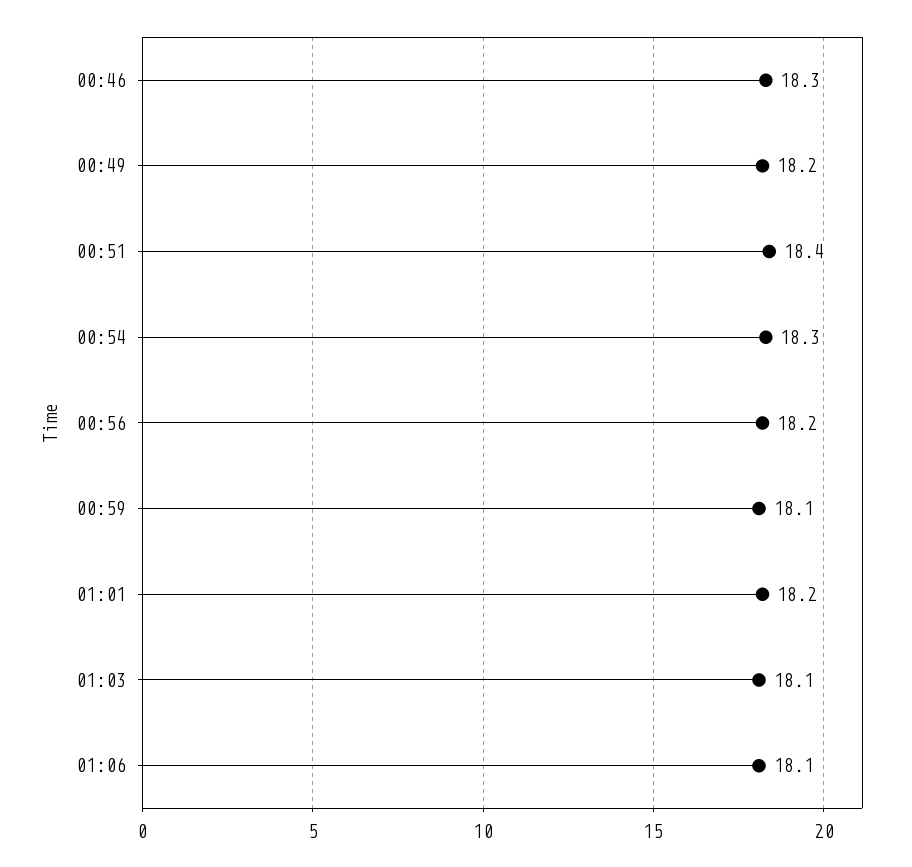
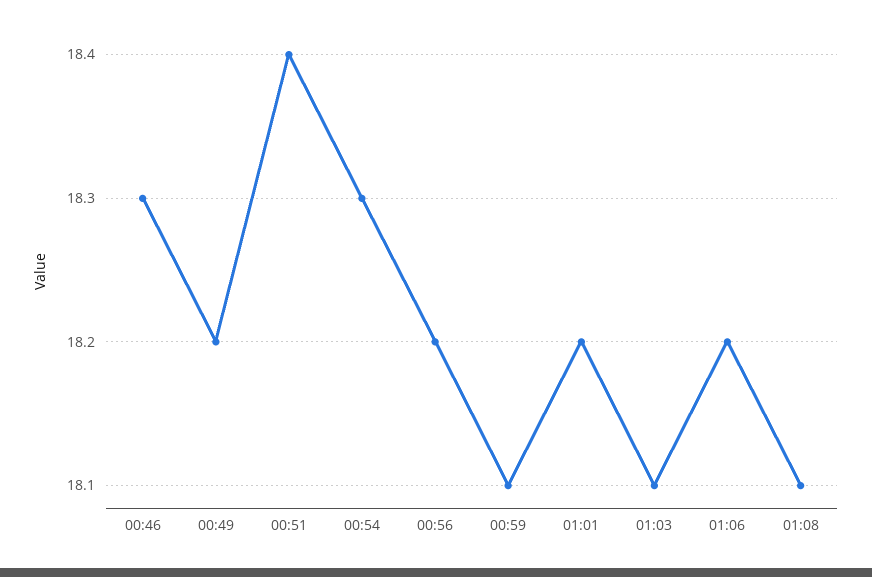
01:06: 18.1 -> 18.2
01:08: none -> 18.1

